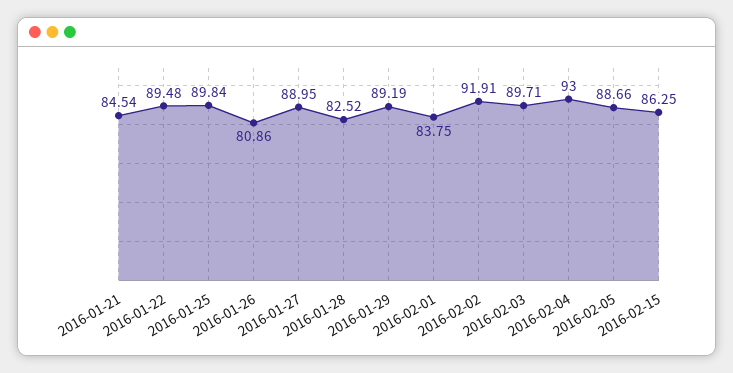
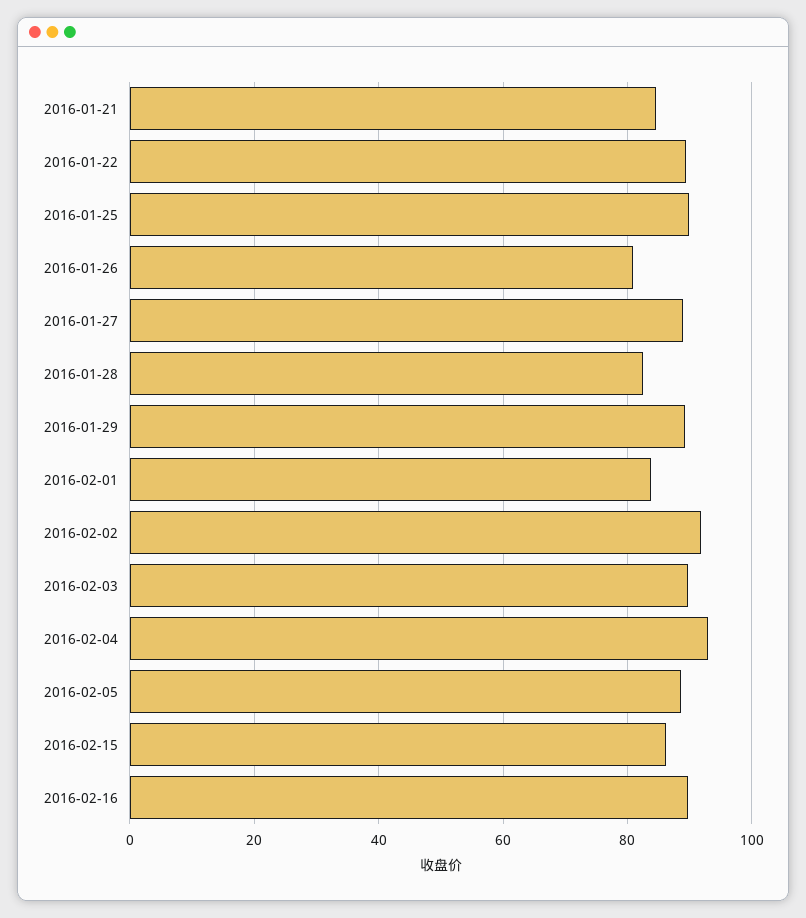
2016-02-16: none -> 90

